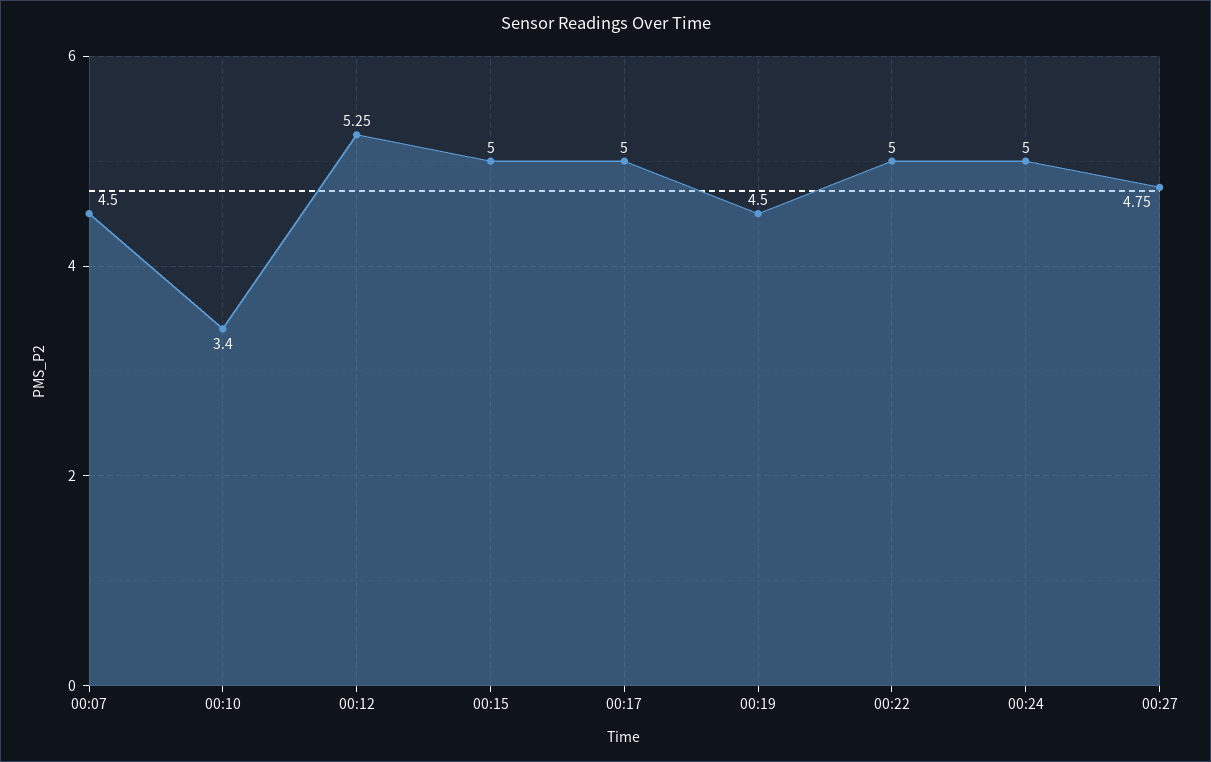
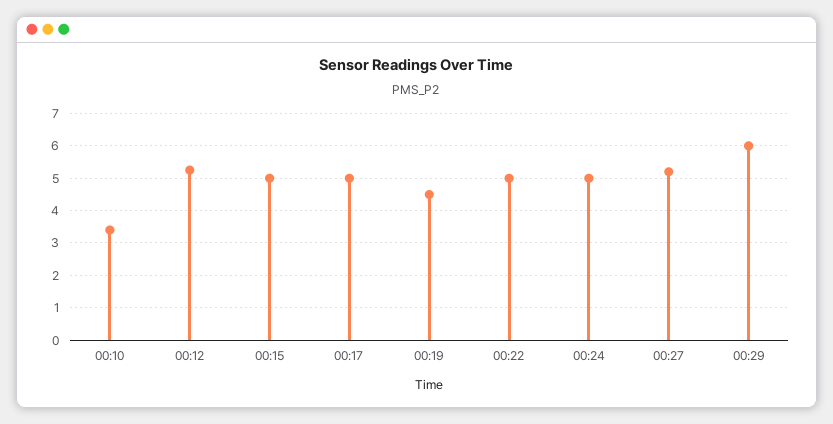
00:07: 4.5 -> none
00:27: 4.75 -> 5.2
00:29: none -> 6

